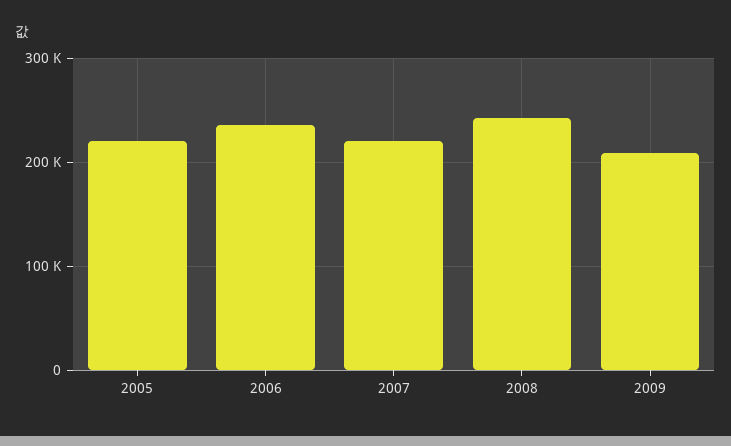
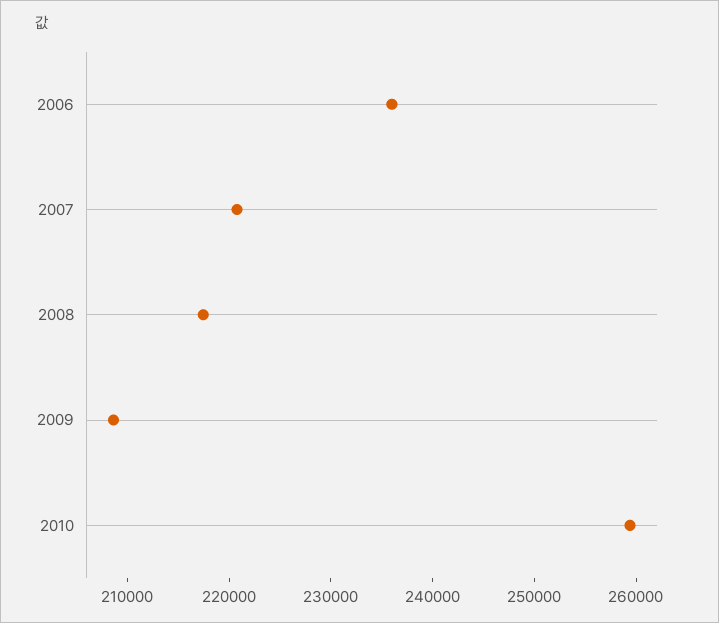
2005: 220000 -> none
2008: 240000 -> 218000
2010: none -> 260000

